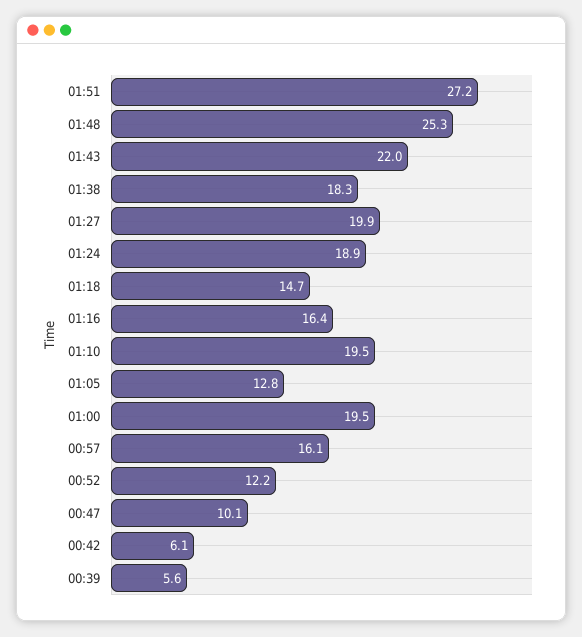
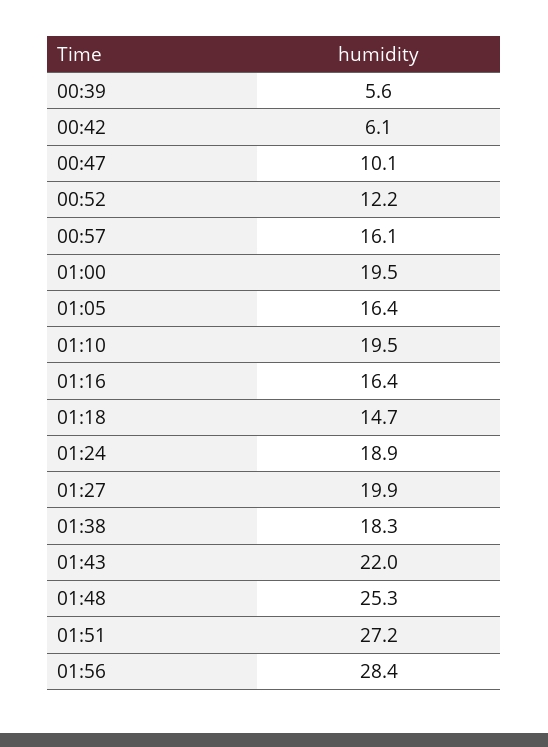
01:05: 12.8 -> 16.4
01:56: none -> 28.4

